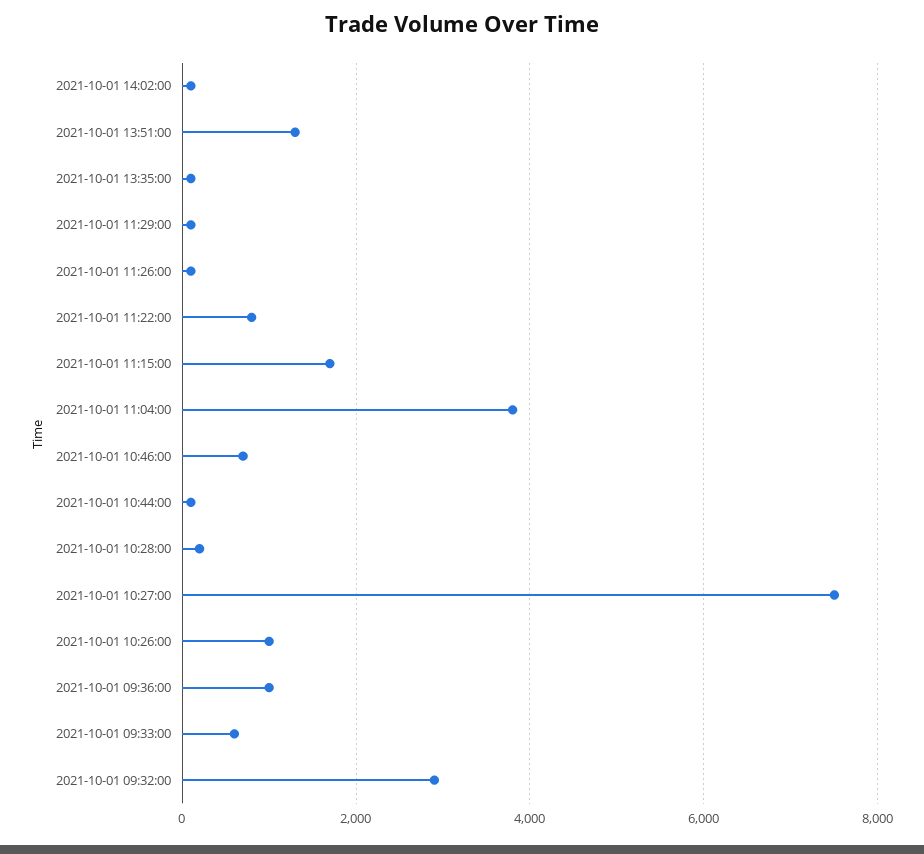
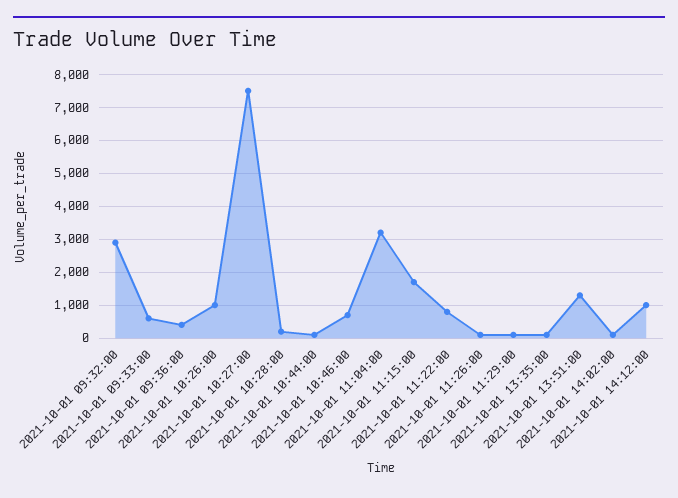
2021-10-01 11:04:00: 3800 -> 3200
2021-10-01 09:36:00: 1000 -> 400
2021-10-01 14:12:00: none -> 1000

